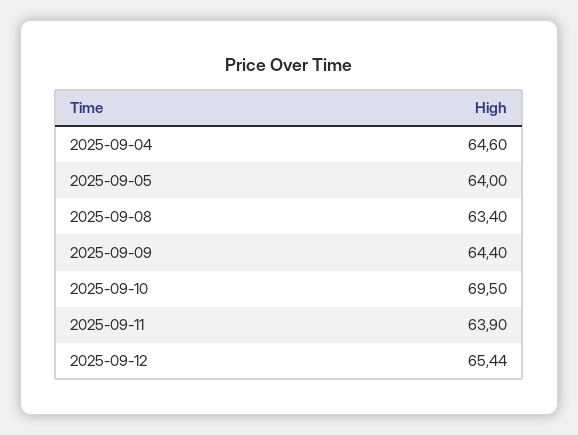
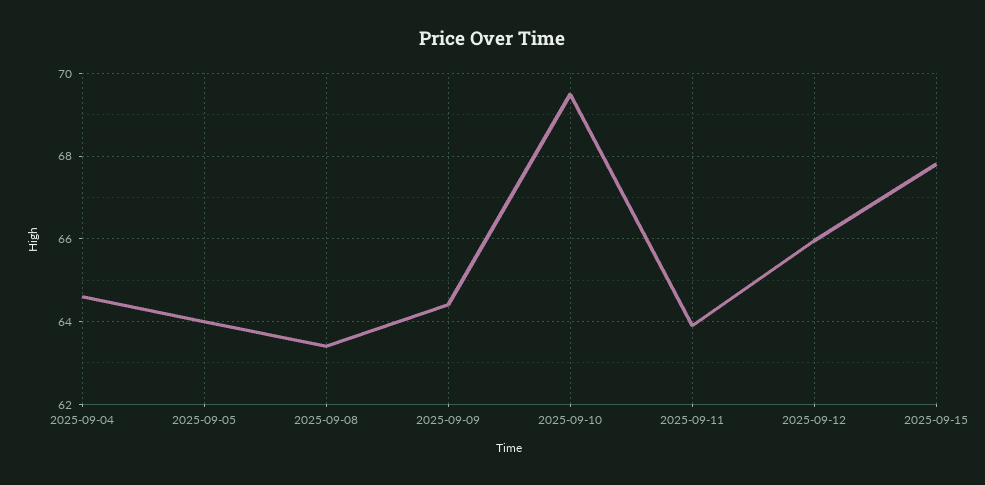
2025-09-12: 65.44 -> 66
2025-09-15: none -> 67.8

